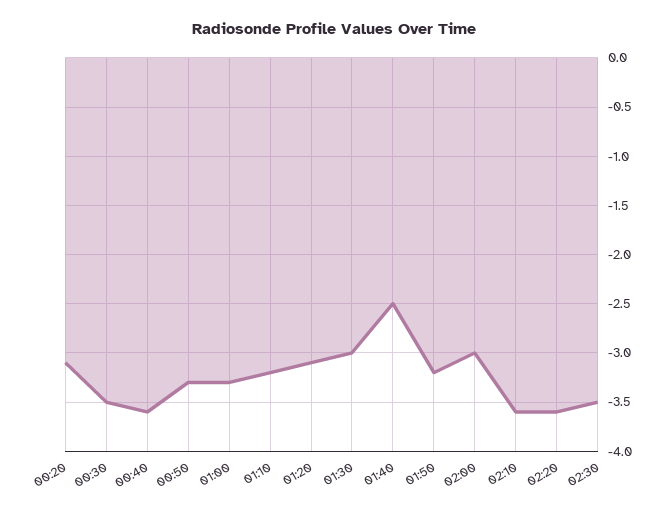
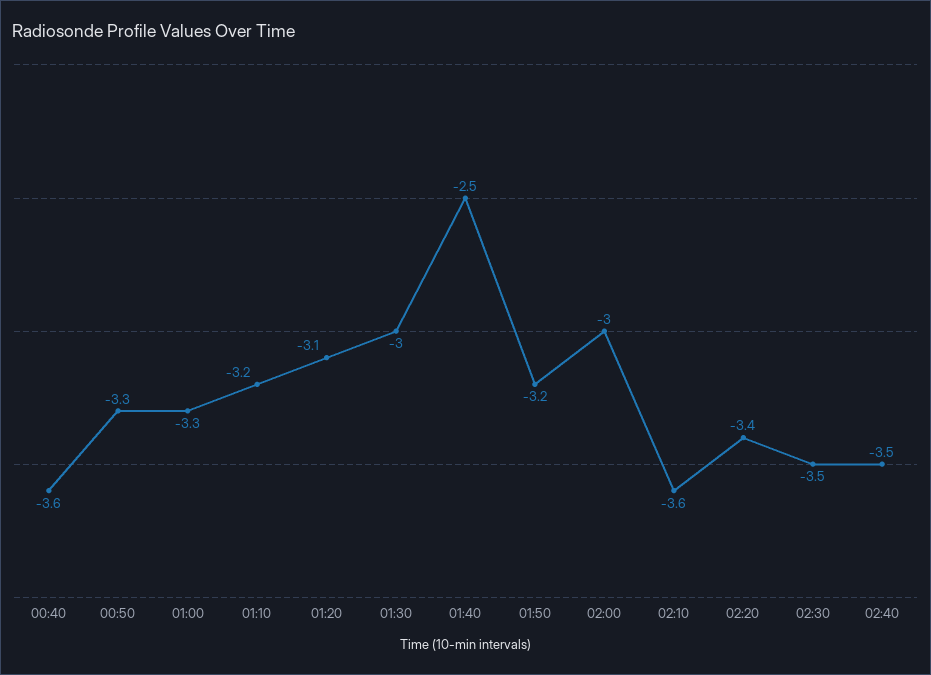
00:20: -3.1 -> none
00:30: -3.5 -> none
02:20: -3.6 -> -3.4
02:40: none -> -3.5

